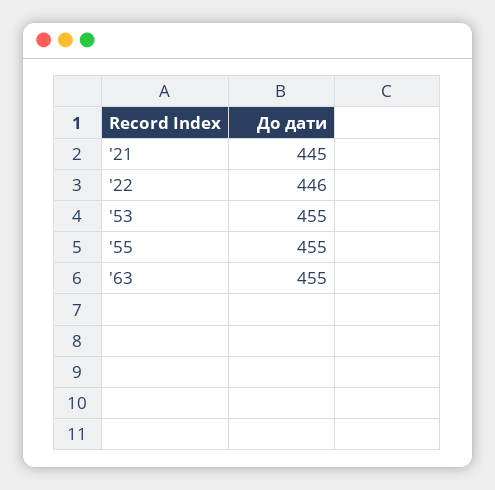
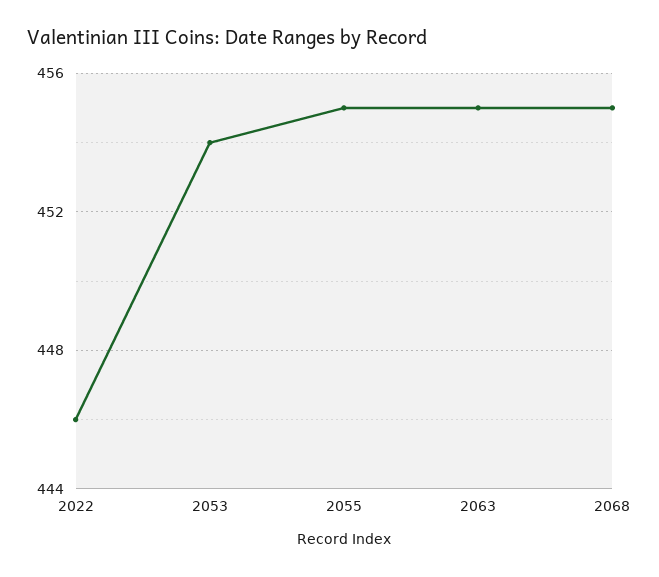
'21: 445 -> none
'53: 455 -> 454
2068: none -> 455

